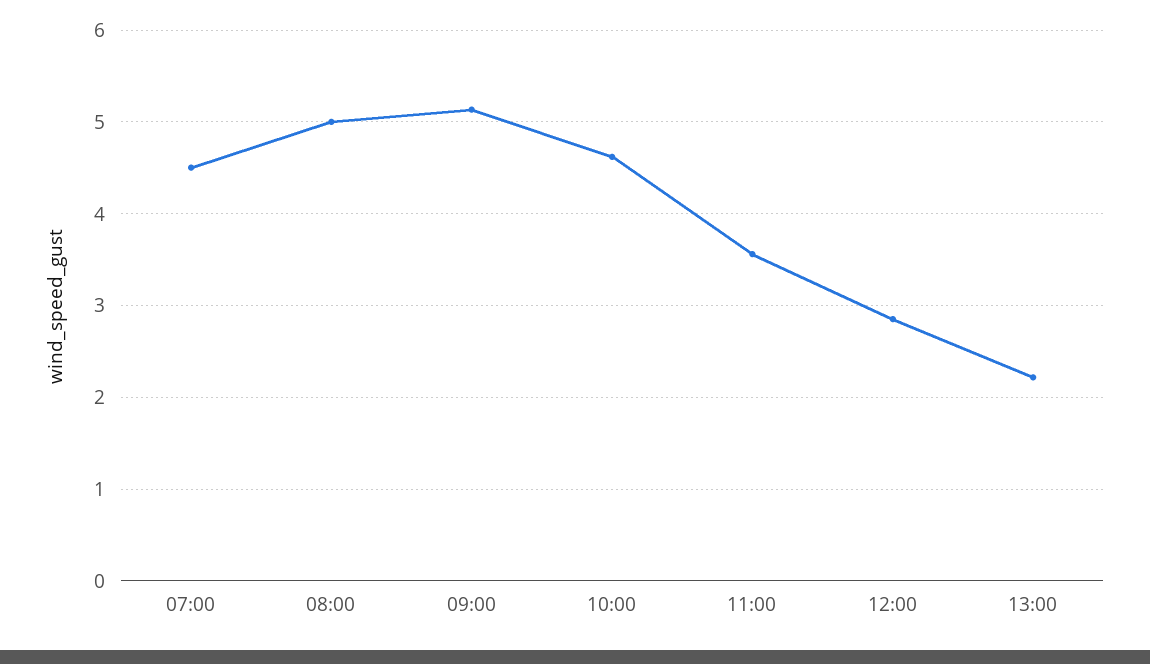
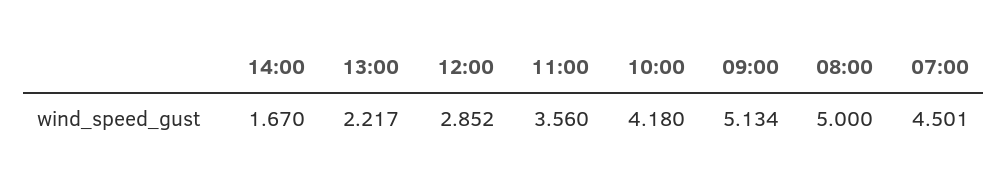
10:00: 4.6 -> 4.18
14:00: none -> 1.67

